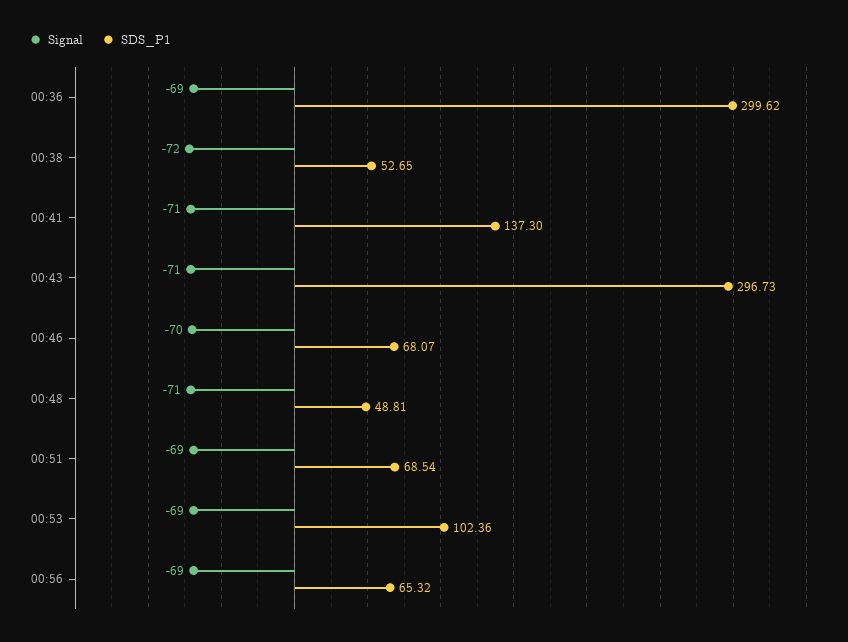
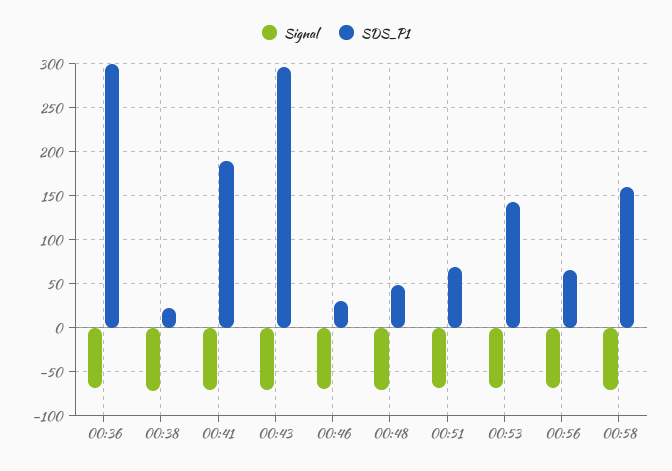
SDS_P1, 00:38: 52.65 -> 20
SDS_P1, 00:41: 137.3 -> 190
SDS_P1, 00:46: 68.07 -> 30
SDS_P1, 00:53: 102.36 -> 140
Signal, 00:58: none -> -70
SDS_P1, 00:58: none -> 160

